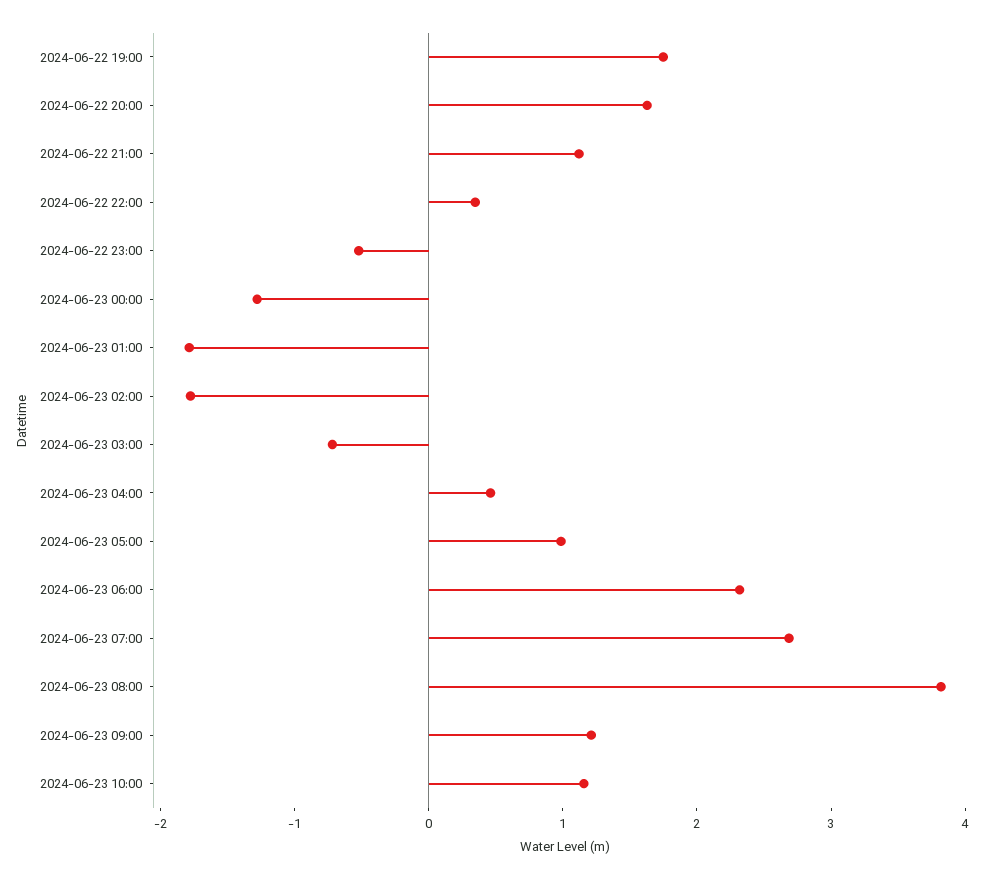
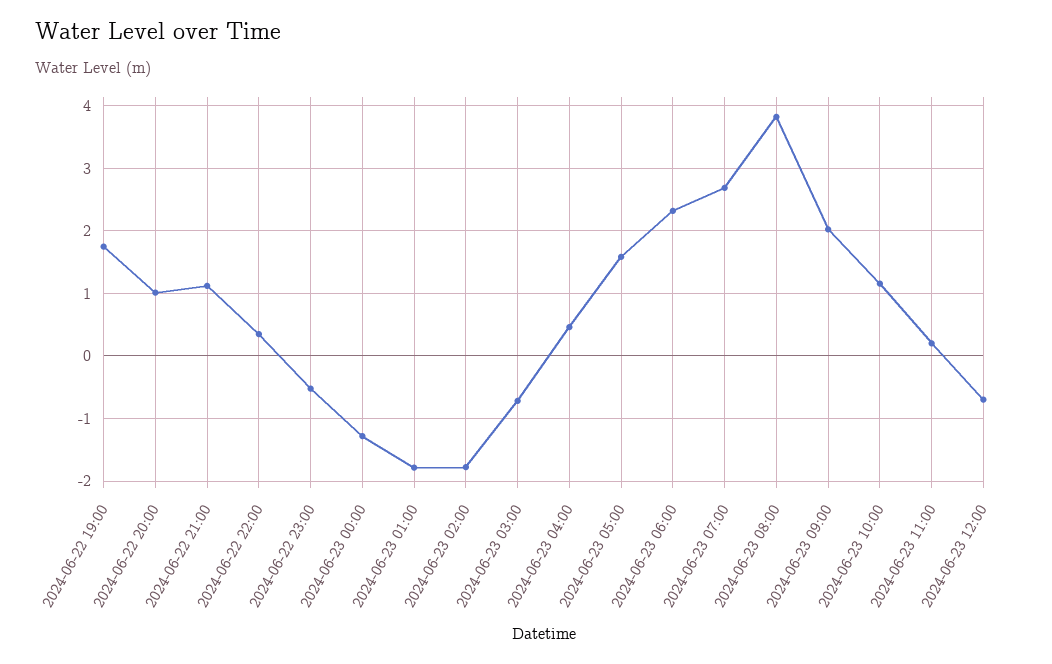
2024-06-22 20:00: 1.6 -> 1
2024-06-23 05:00: 1 -> 1.6
2024-06-23 09:00: 1.2 -> 2
2024-06-23 11:00: none -> 0.2
2024-06-23 12:00: none -> -0.7

